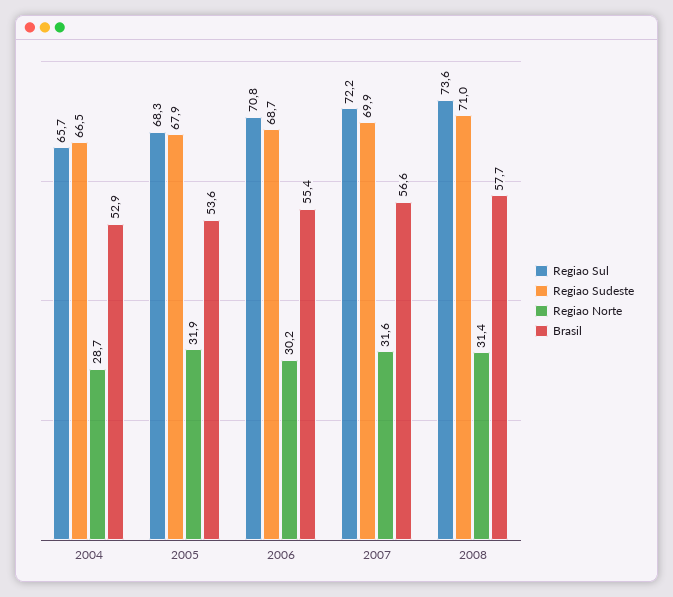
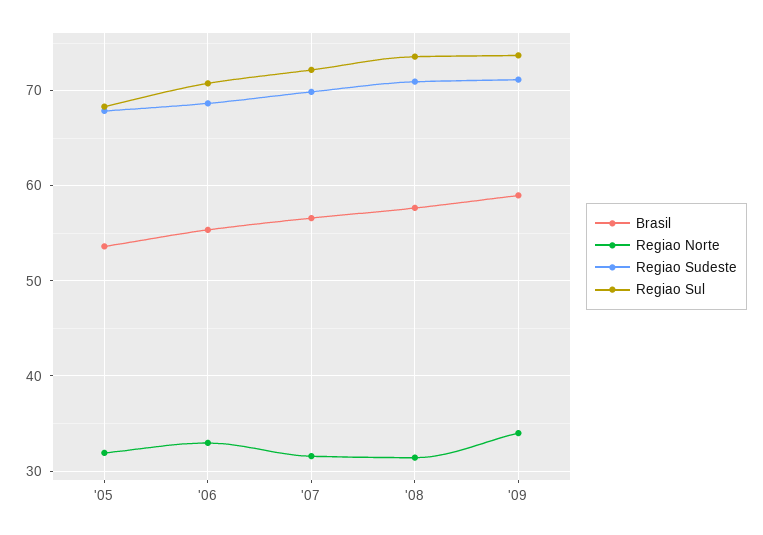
Regiao Sul, 2004: 65.7 -> none
Regiao Sudeste, 2004: 66.5 -> none
Regiao Norte, 2004: 28.7 -> none
Brasil, 2004: 52.9 -> none
Regiao Norte, 2006: 30.2 -> 33
Brasil, '09: none -> 59
Regiao Norte, '09: none -> 34
Regiao Sudeste, '09: none -> 71
Regiao Sul, '09: none -> 74

